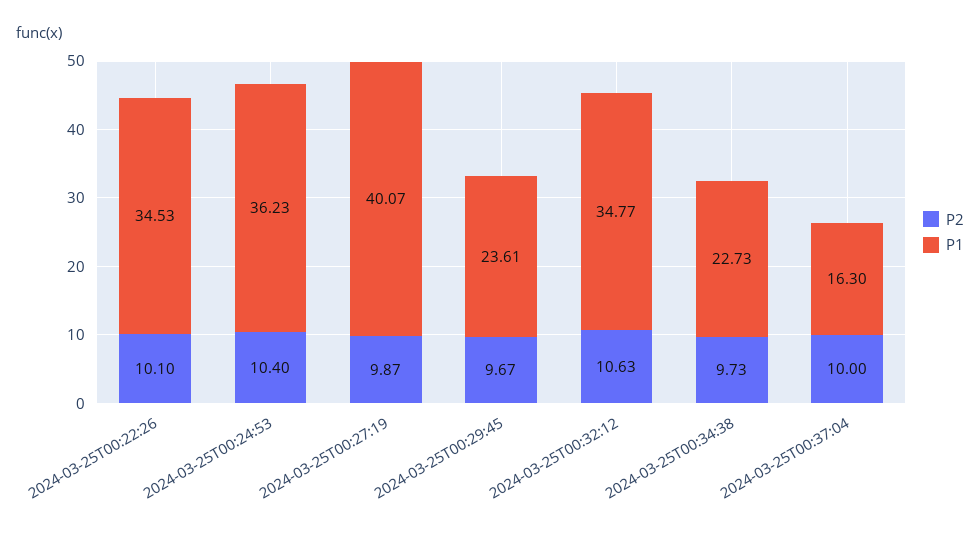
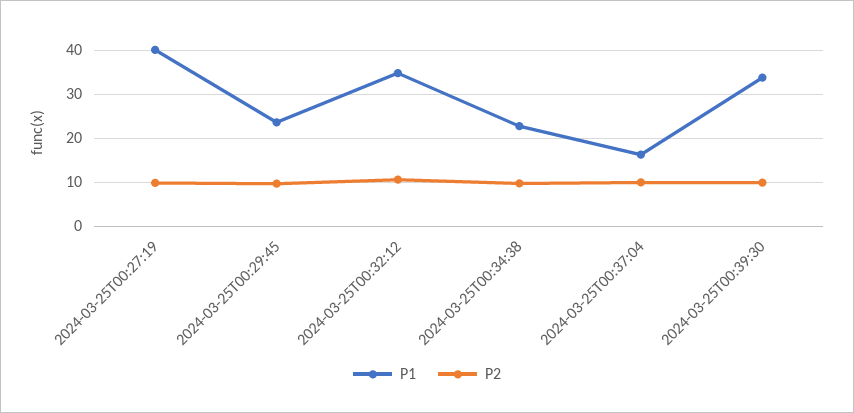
P2, 2024-03-25T00:22:26: 10.1 -> none
P1, 2024-03-25T00:22:26: 34.53 -> none
P2, 2024-03-25T00:24:53: 10.4 -> none
P1, 2024-03-25T00:24:53: 36.23 -> none
P1, 2024-03-25T00:39:30: none -> 34
P2, 2024-03-25T00:39:30: none -> 10

